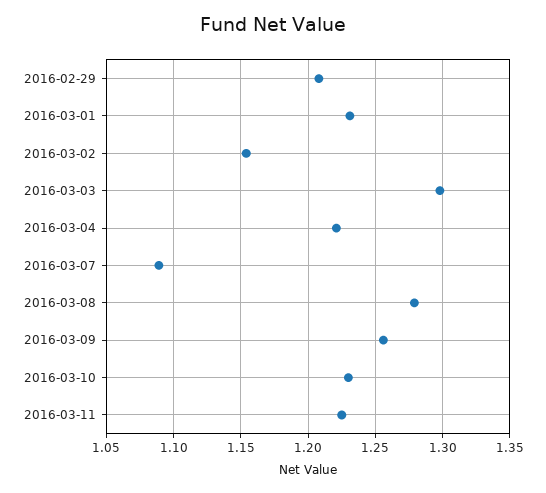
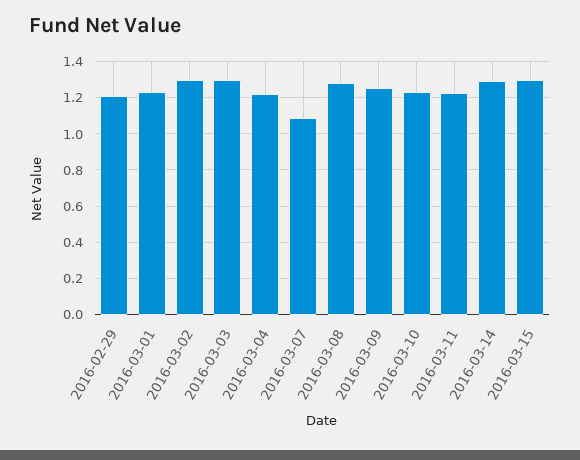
2016-03-02: 1.155 -> 1.3
2016-03-14: none -> 1.3
2016-03-15: none -> 1.3

